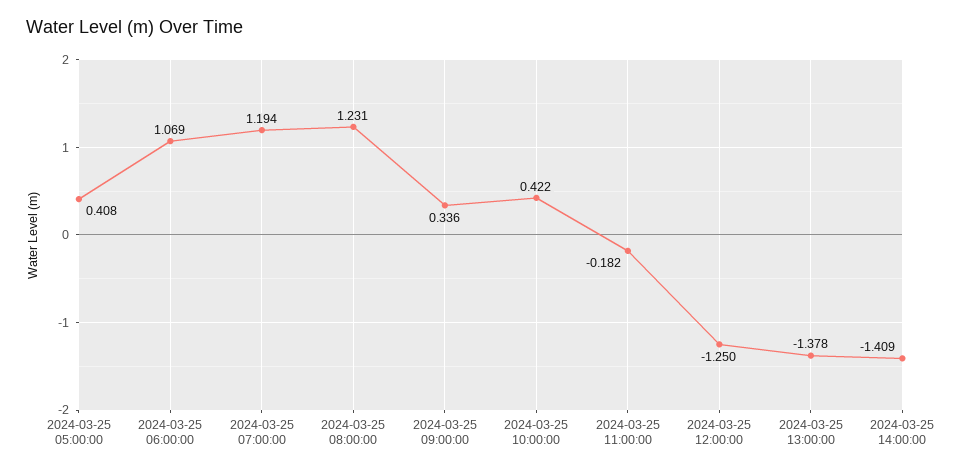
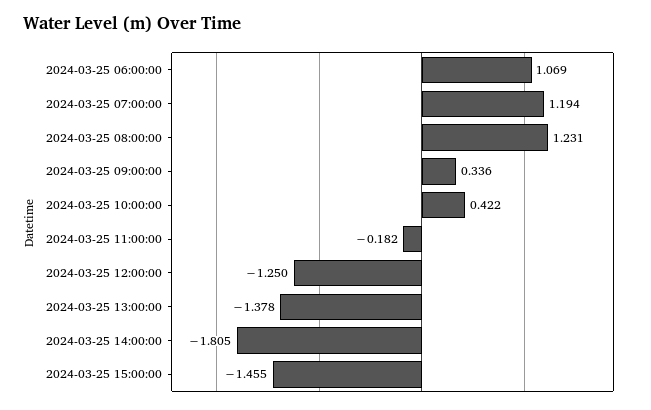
2024-03-25 05:00:00: 0.408 -> none
2024-03-25 14:00:00: -1.409 -> -1.805
2024-03-25 15:00:00: none -> -1.455

